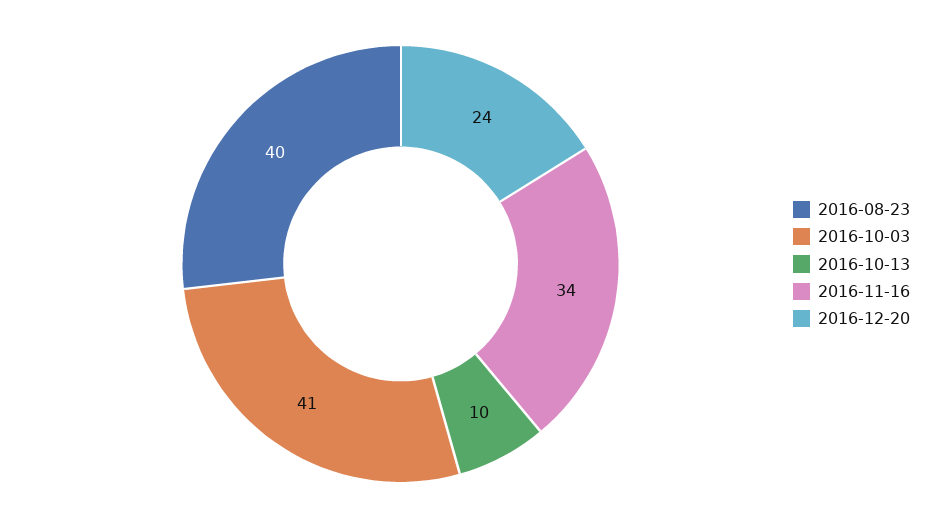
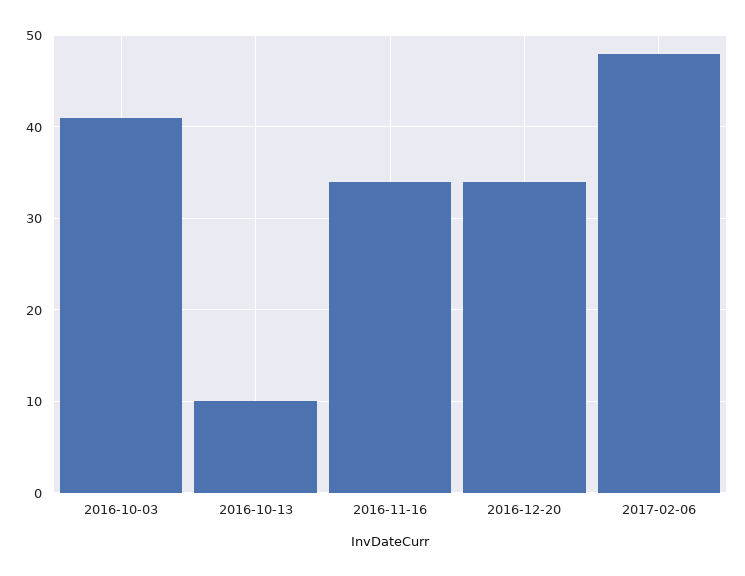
2016-08-23: 40 -> none
2016-12-20: 24 -> 34
2017-02-06: none -> 48

